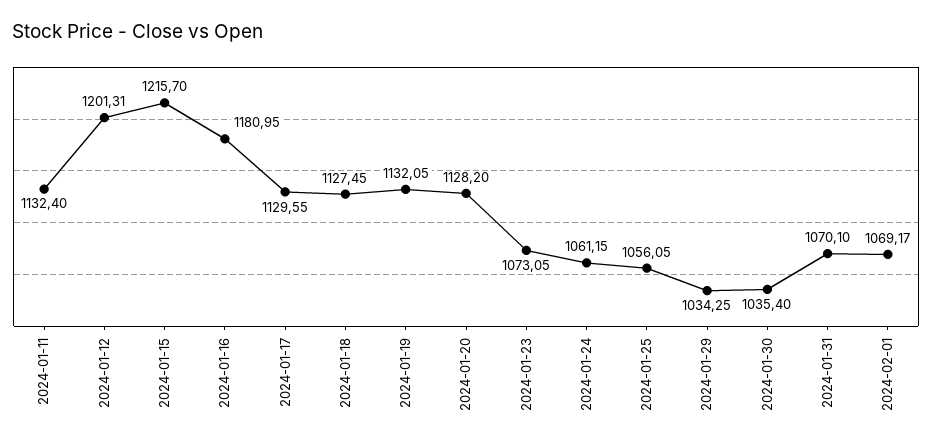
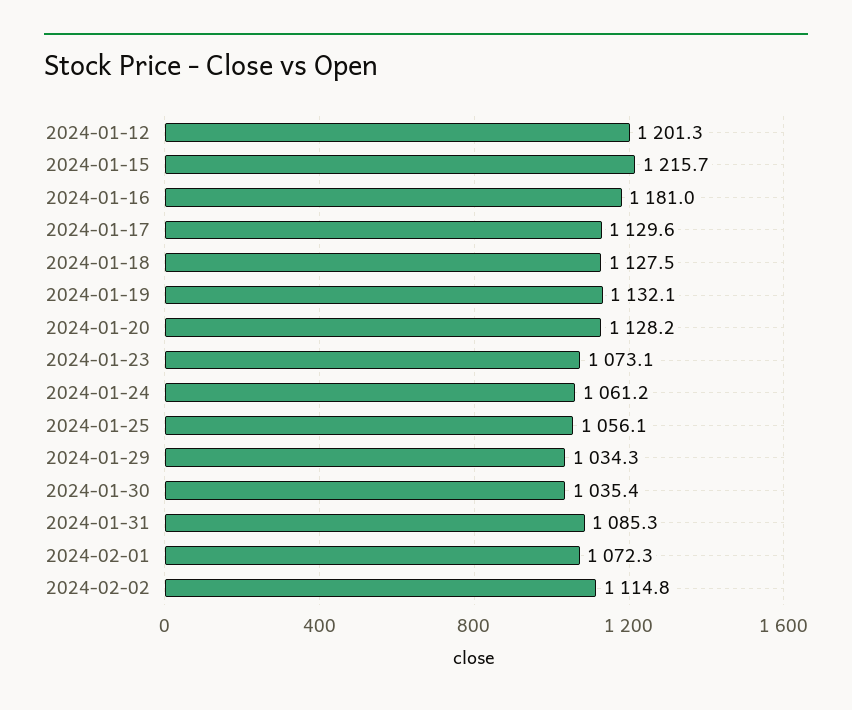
2024-01-11: 1132.4 -> none
2024-01-31: 1070.1 -> 1085.3
2024-02-01: 1069.17 -> 1072.3
2024-02-02: none -> 1114.8

